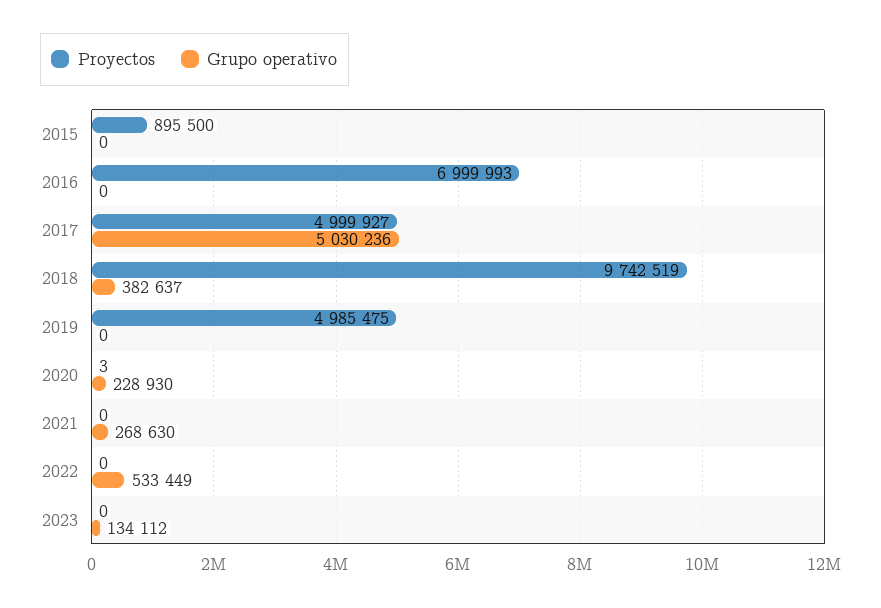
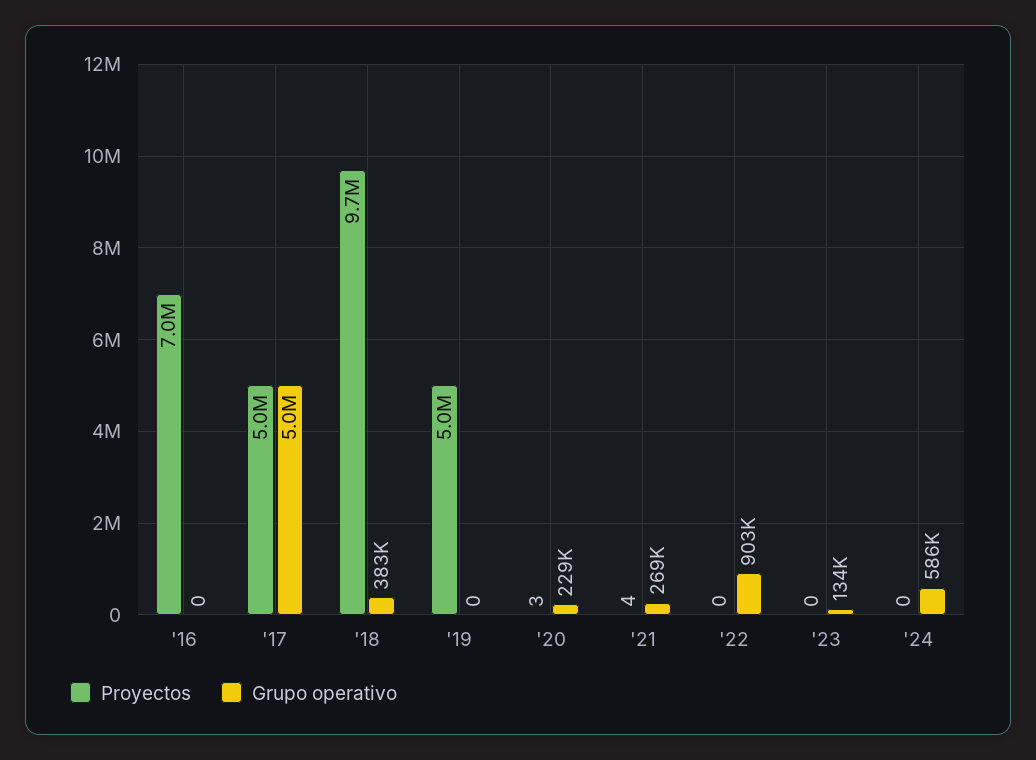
Proyectos, 2015: 895500 -> none
Grupo operativo, 2015: 0 -> none
Proyectos, 2021: 0 -> 4
Grupo operativo, 2022: 533449 -> 903000
Proyectos, '24: none -> 0
Grupo operativo, '24: none -> 586000

